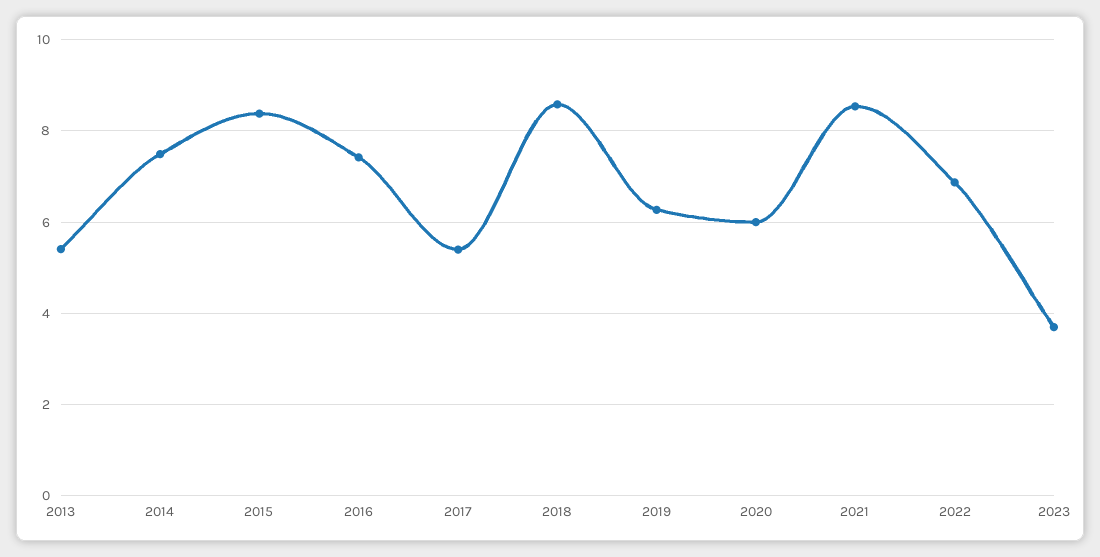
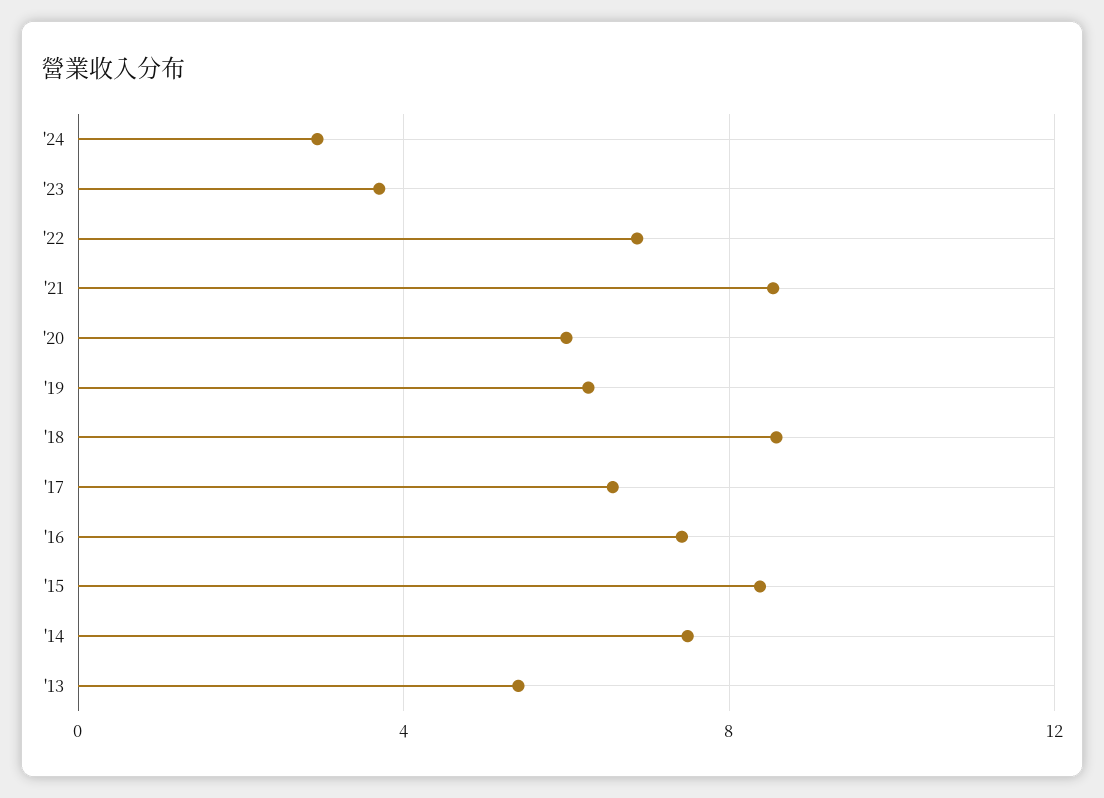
2017: 5.4 -> 6.5
'24: none -> 3

